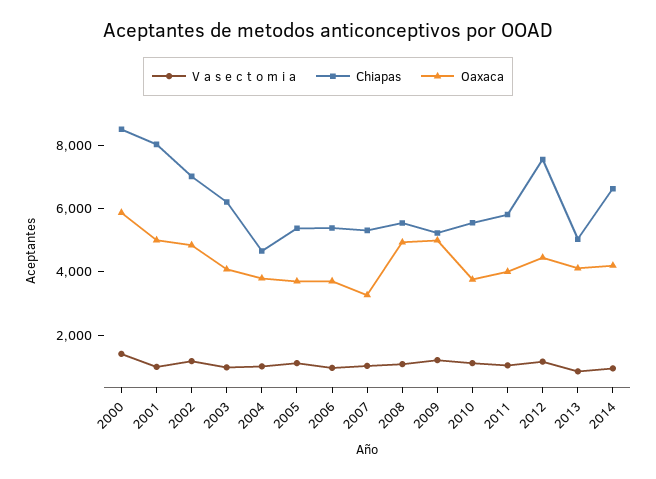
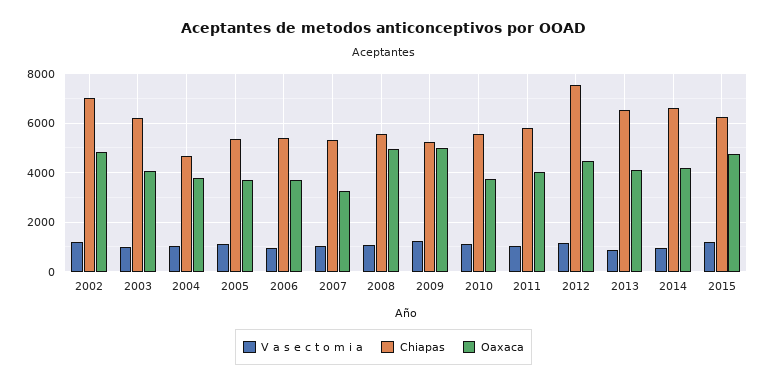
V a s e c t o m i a, 2000: 1500 -> none
Chiapas, 2000: 8500 -> none
Oaxaca, 2000: 6000 -> none
V a s e c t o m i a, 2001: 1000 -> none
Chiapas, 2001: 8000 -> none
Oaxaca, 2001: 5000 -> none
Chiapas, 2013: 5000 -> 6500
V a s e c t o m i a, 2015: none -> 1250
Chiapas, 2015: none -> 6250
Oaxaca, 2015: none -> 4750

